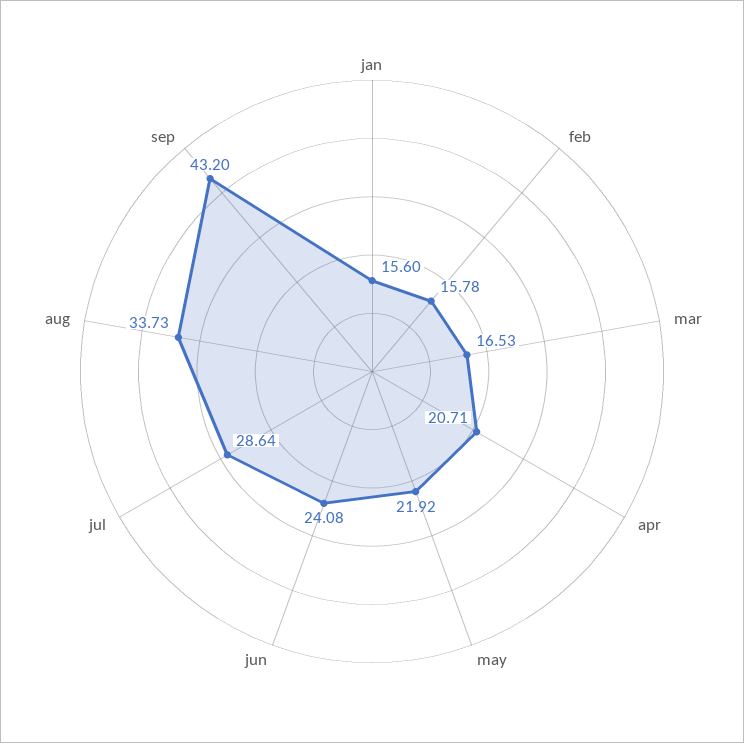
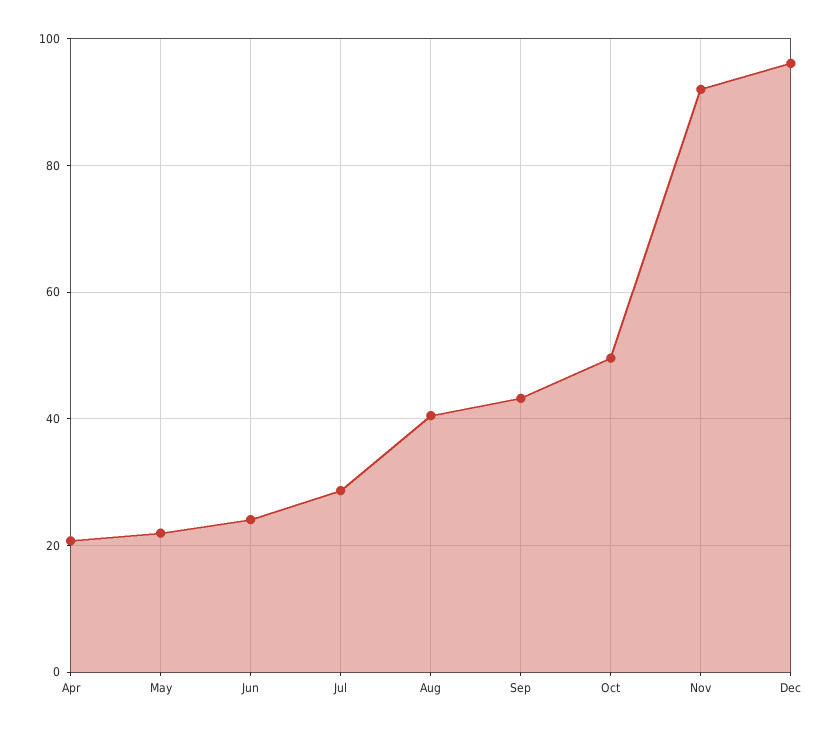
jan: 15.6 -> none
feb: 15.78 -> none
mar: 16.53 -> none
aug: 33.73 -> 40
Oct: none -> 50
Nov: none -> 92
Dec: none -> 96

